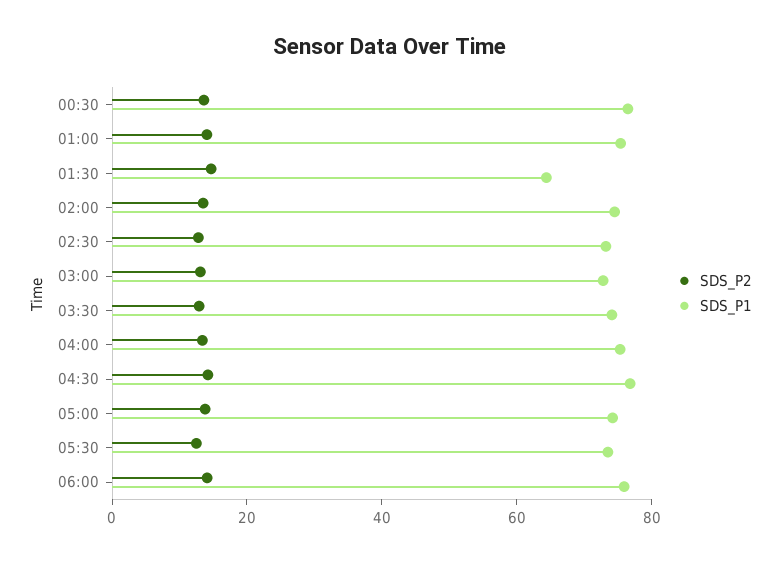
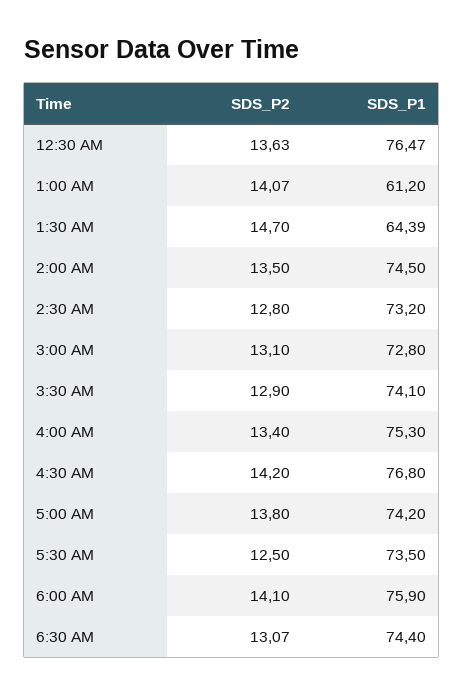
SDS_P1, 01:00: 75 -> 61.2
SDS_P2, 6:30 AM: none -> 13.07
SDS_P1, 6:30 AM: none -> 74.4

